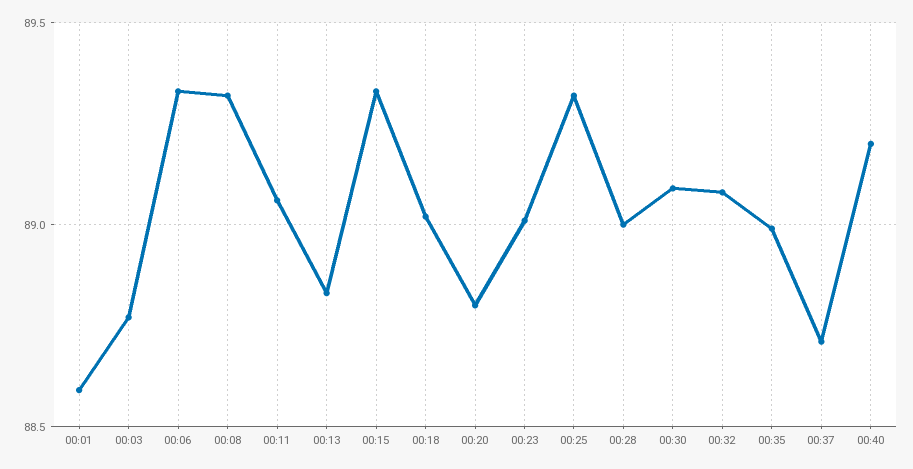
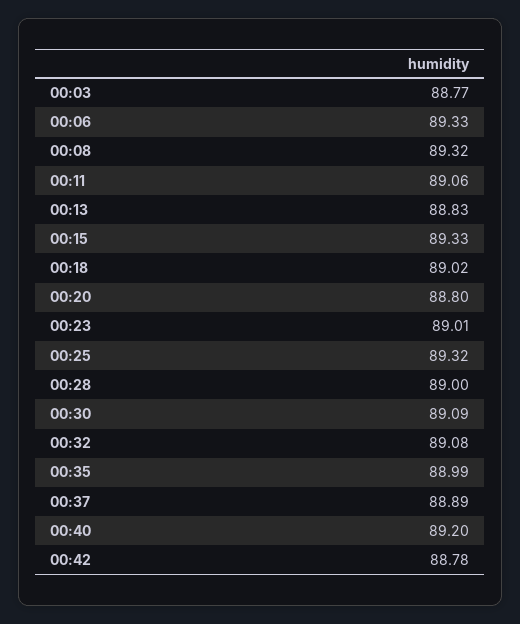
00:01: 88.6 -> none
00:37: 88.7 -> 88.89
00:42: none -> 88.78

